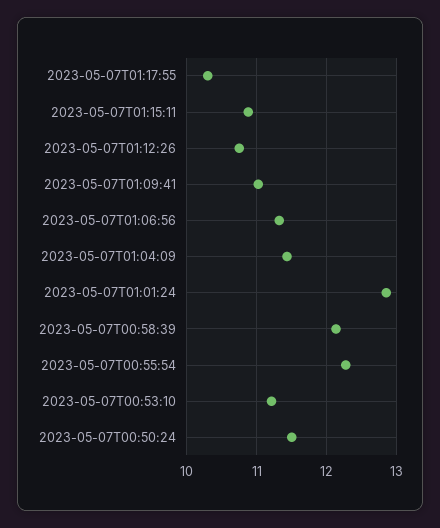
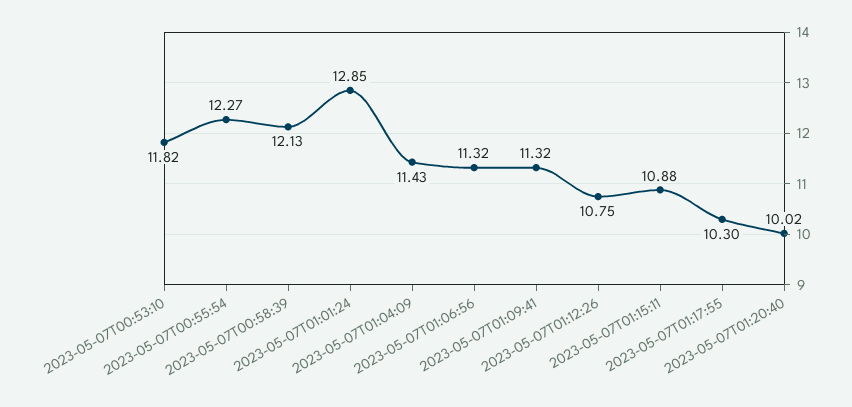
2023-05-07T01:09:41: 11 -> 11.32
2023-05-07T00:53:10: 11.2 -> 11.82
2023-05-07T00:50:24: 11.5 -> none
2023-05-07T01:20:40: none -> 10.02

